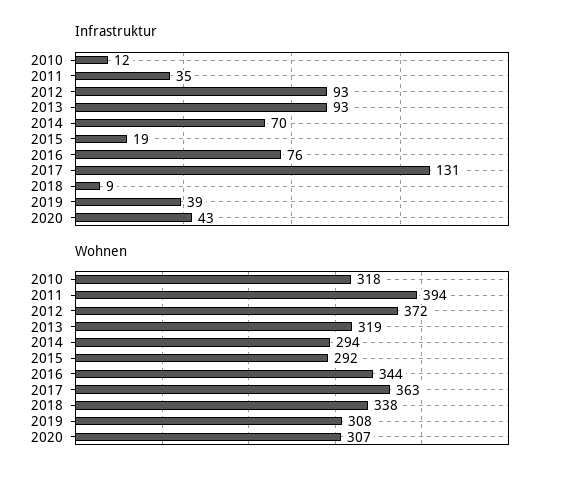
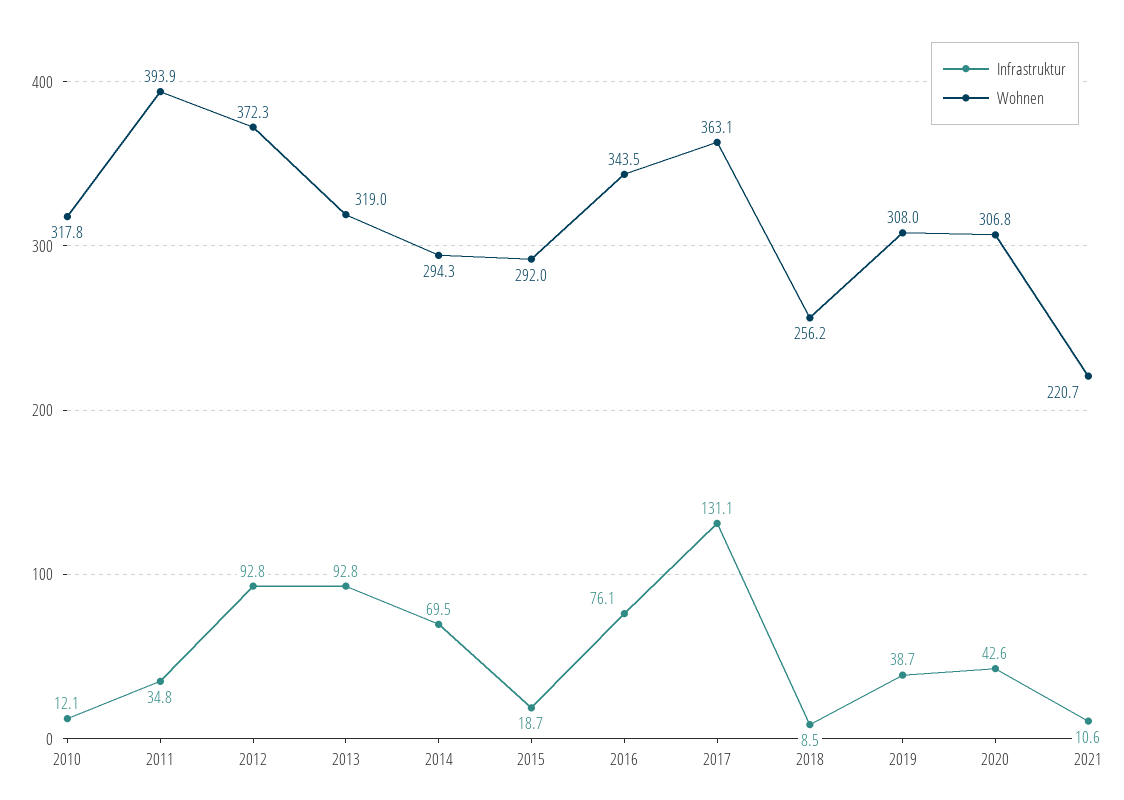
Wohnen, 2018: 338 -> 256.2
Infrastruktur, 2021: none -> 10.6
Wohnen, 2021: none -> 220.7

